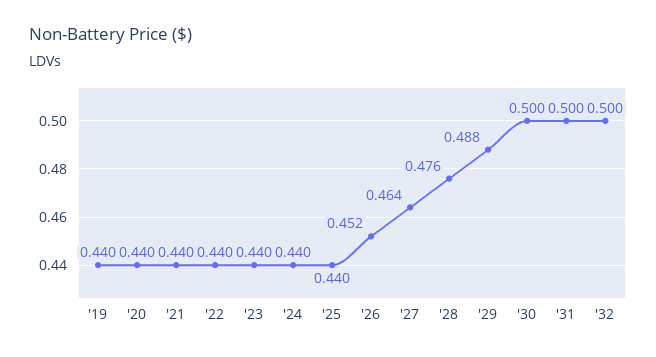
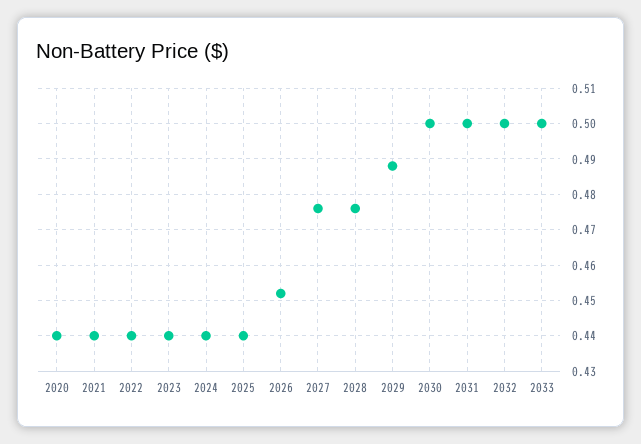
'19: 0.44 -> none
'27: 0.464 -> 0.475
2033: none -> 0.5

